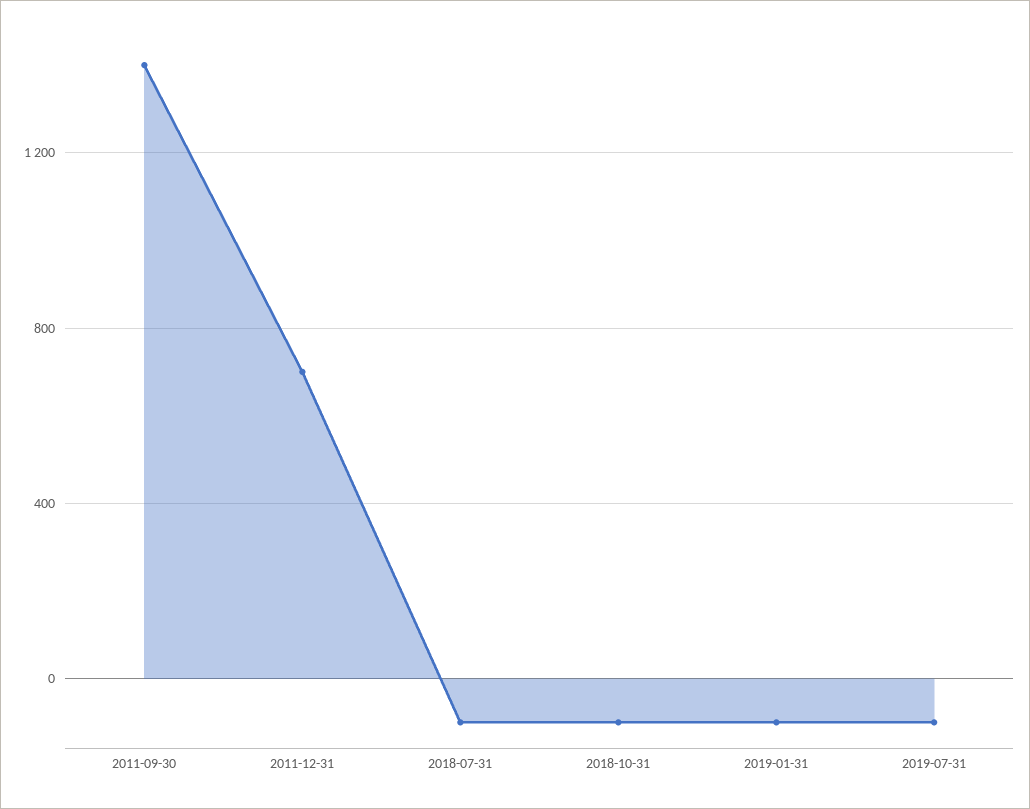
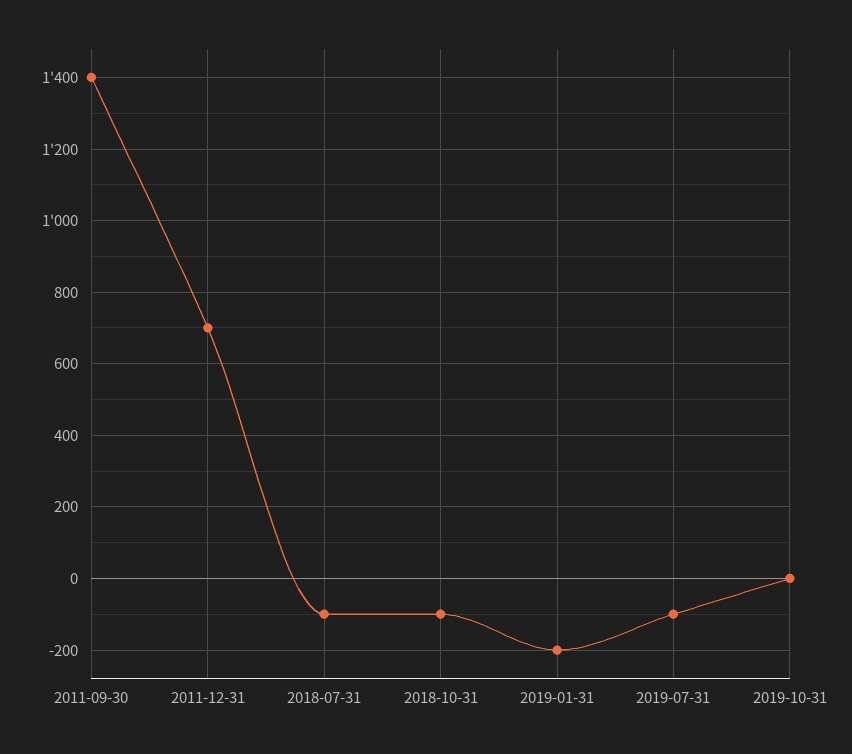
2019-01-31: -100 -> -200
2019-10-31: none -> 0

